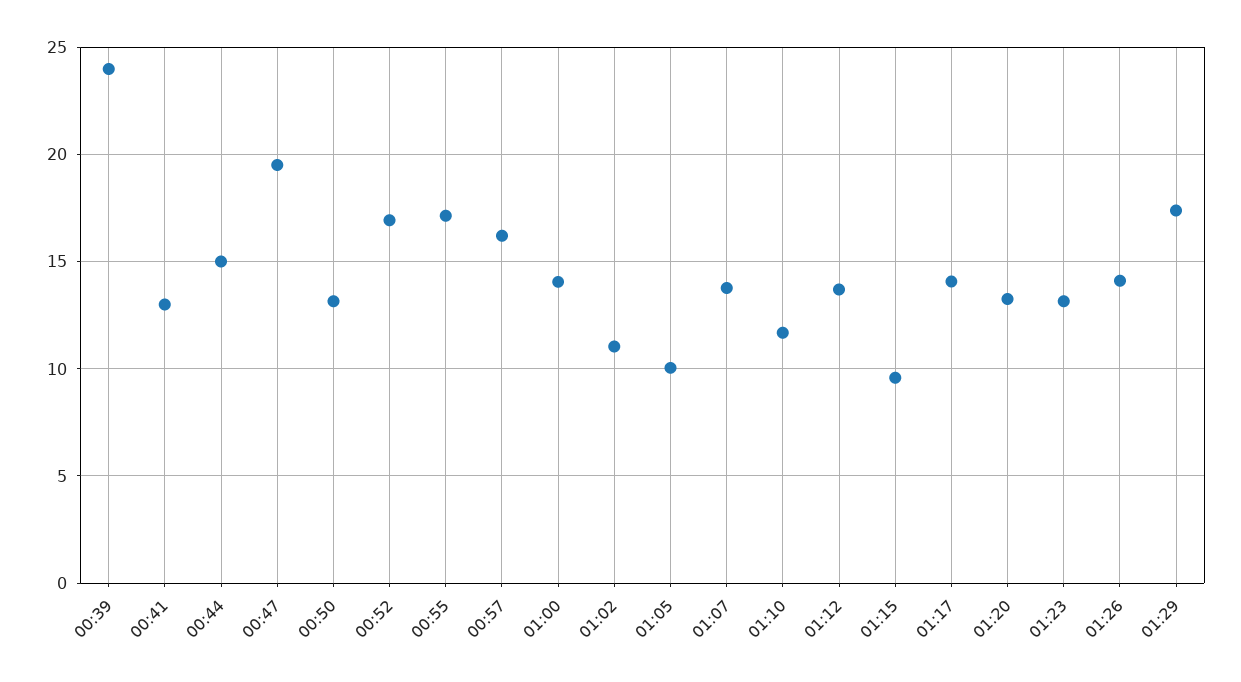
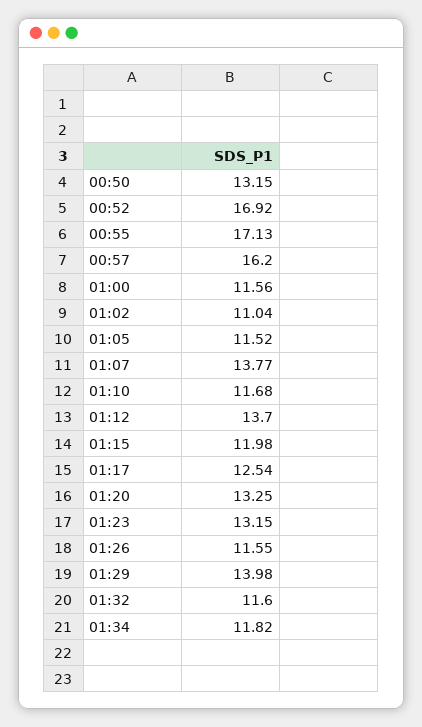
00:39: 24 -> none
00:41: 13 -> none
00:44: 15 -> none
00:47: 19.5 -> none
01:00: 14 -> 11.56
01:05: 10 -> 11.52
01:15: 9.5 -> 11.98
01:17: 14 -> 12.54
01:26: 14 -> 11.55
01:29: 17.5 -> 13.98
01:32: none -> 11.6
01:34: none -> 11.82

